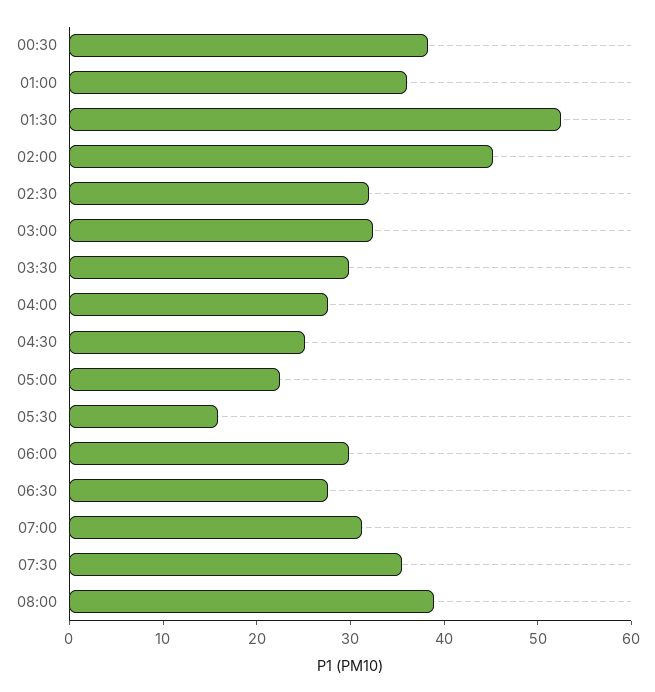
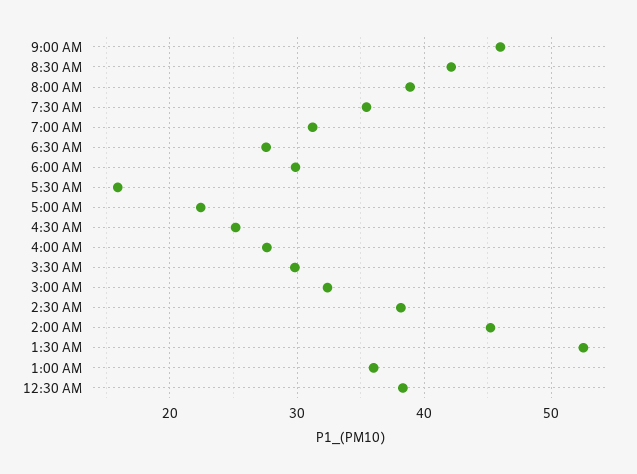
02:30: 32 -> 38
9:00 AM: none -> 46
8:30 AM: none -> 42

